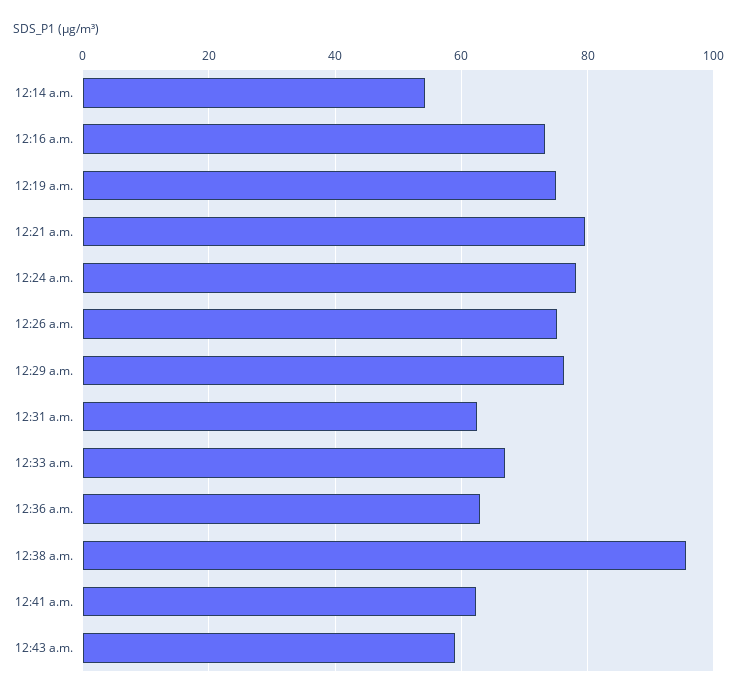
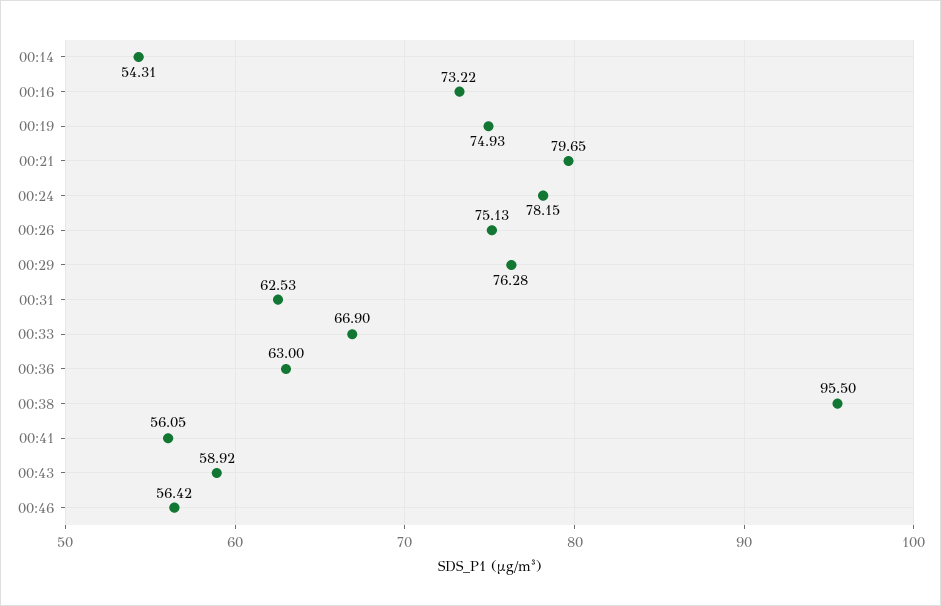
12:41 a.m.: 62 -> 56.05
00:46: none -> 56.42

